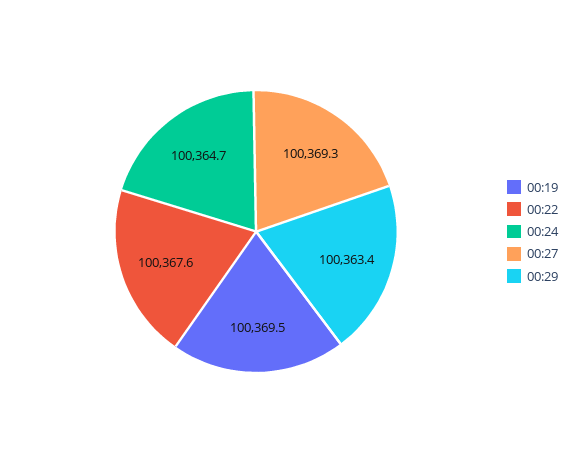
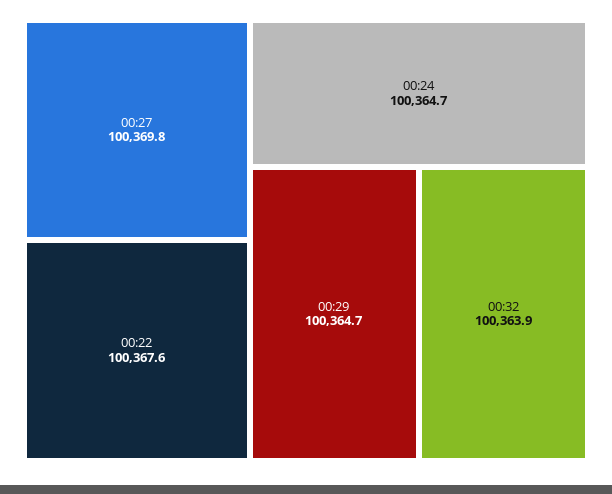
00:19: 100369.5 -> none
00:27: 100369.3 -> 100369.8
00:29: 100363.4 -> 100364.7
00:32: none -> 100363.9

